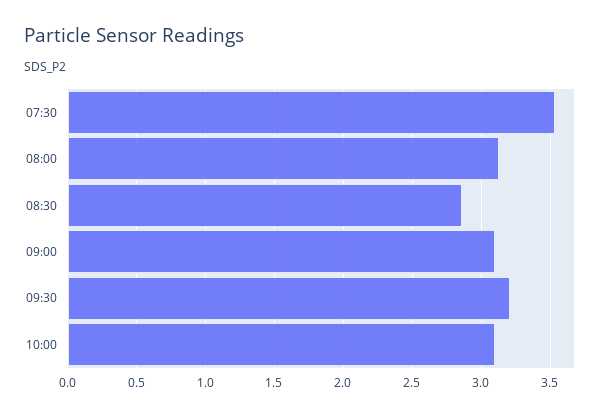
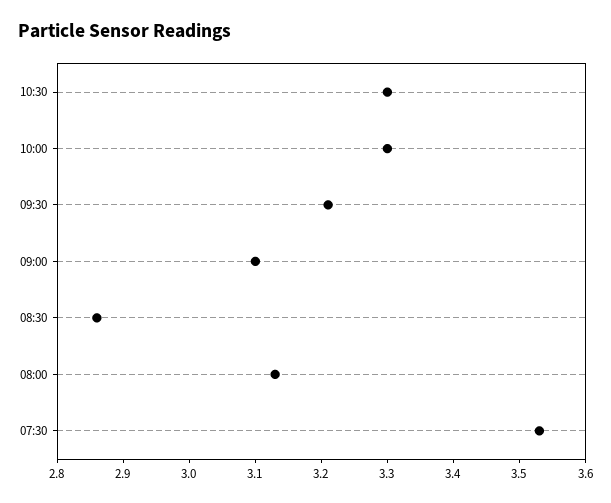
10:00: 3.1 -> 3.3
10:30: none -> 3.3

